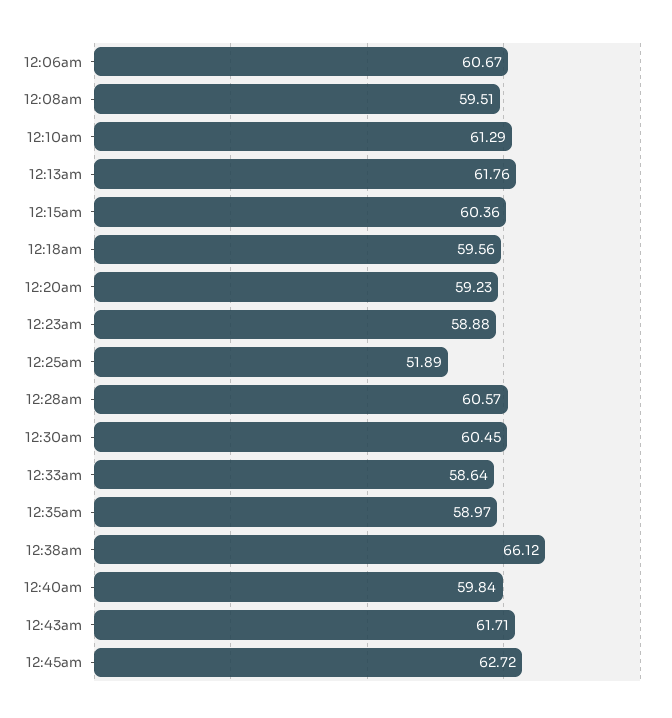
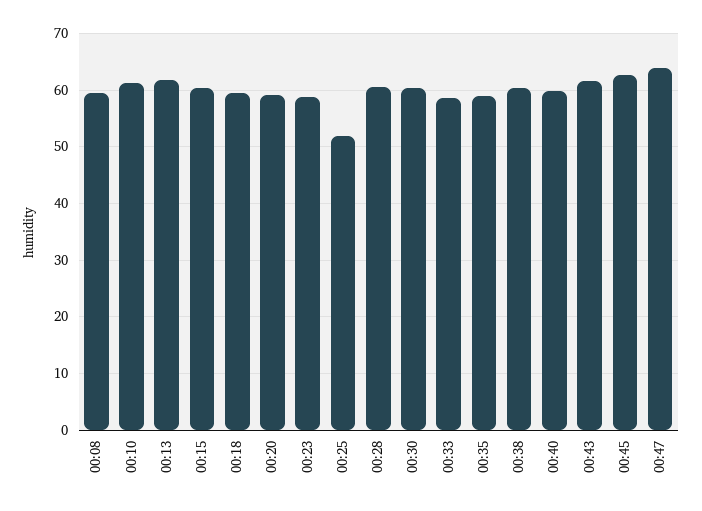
12:06am: 60.67 -> none
12:38am: 66.12 -> 60
00:47: none -> 64

